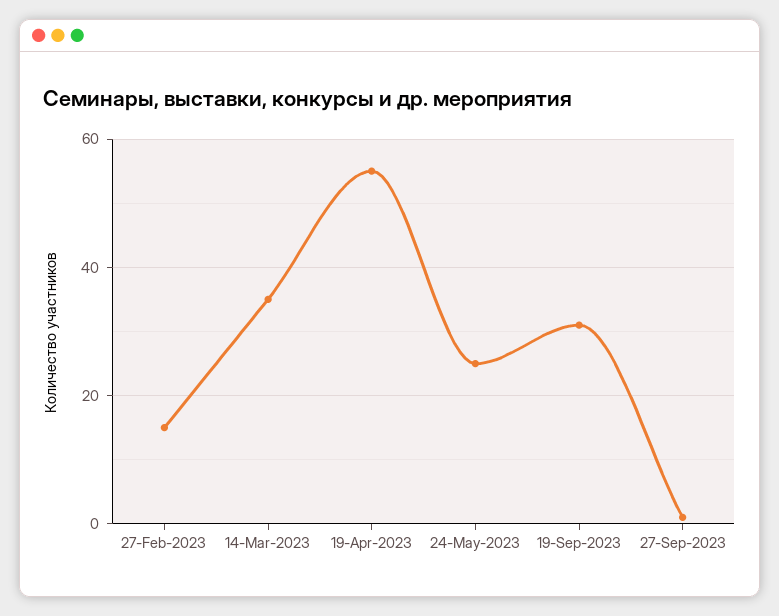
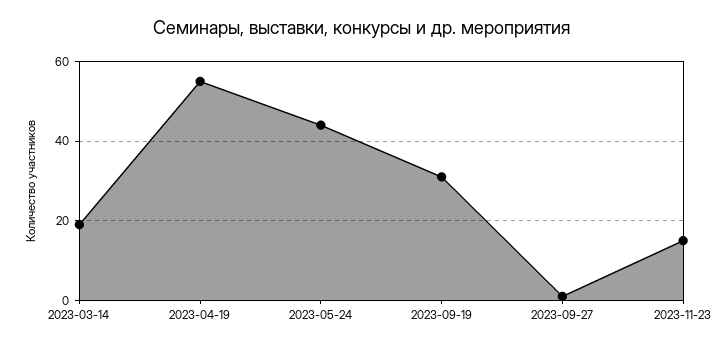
27-Feb-2023: 15 -> none
14-Mar-2023: 35 -> 20
24-May-2023: 25 -> 45
2023-11-23: none -> 15

